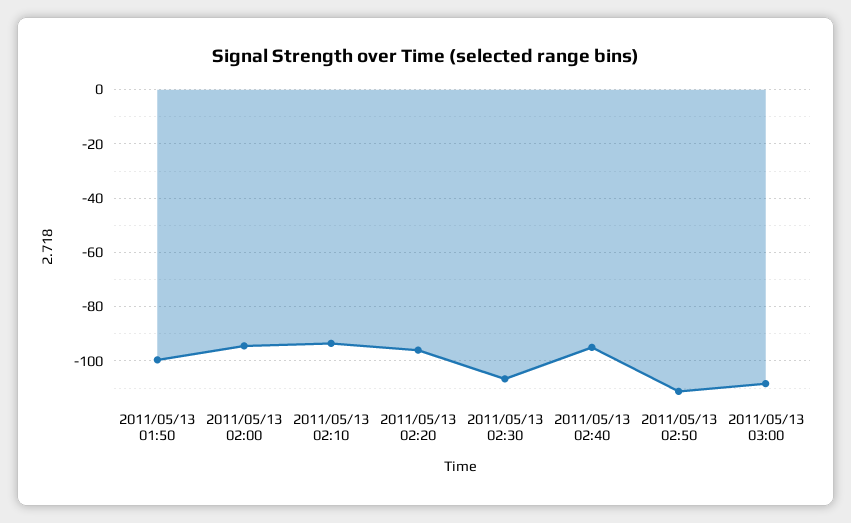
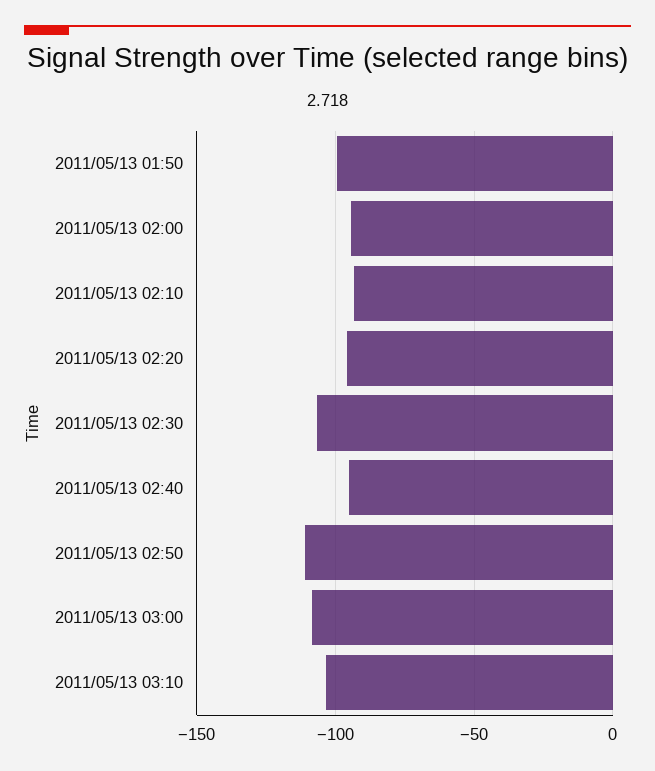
2011/05/13 03:10: none -> -105

